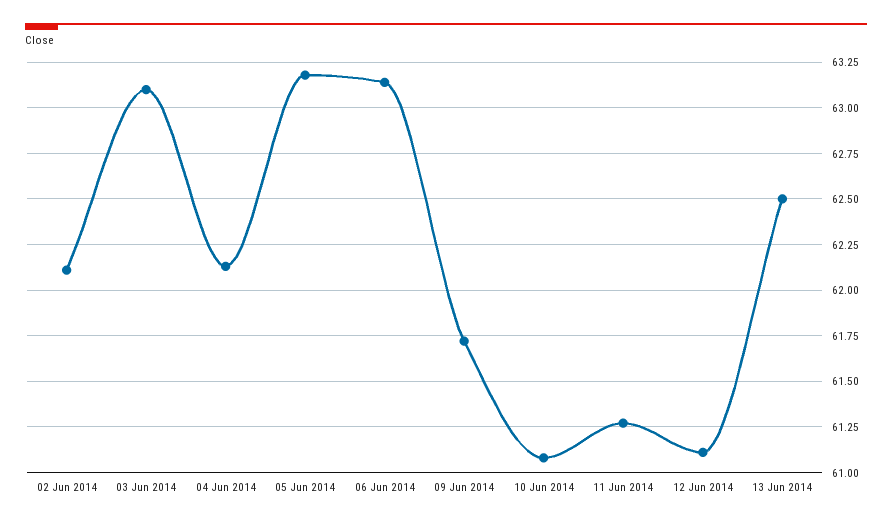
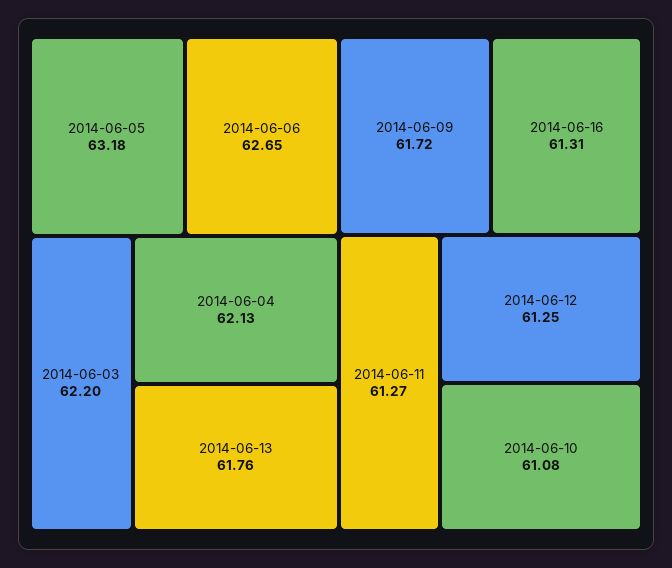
02 Jun 2014: 62.1 -> none
03 Jun 2014: 63.1 -> 62.2
06 Jun 2014: 63.15 -> 62.65
12 Jun 2014: 61.1 -> 61.25
13 Jun 2014: 62.5 -> 61.76
2014-06-16: none -> 61.31

